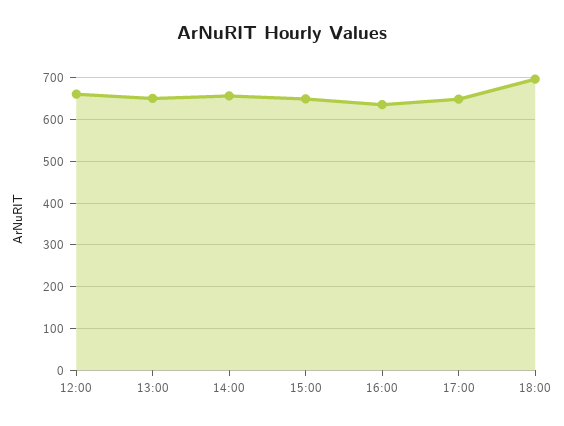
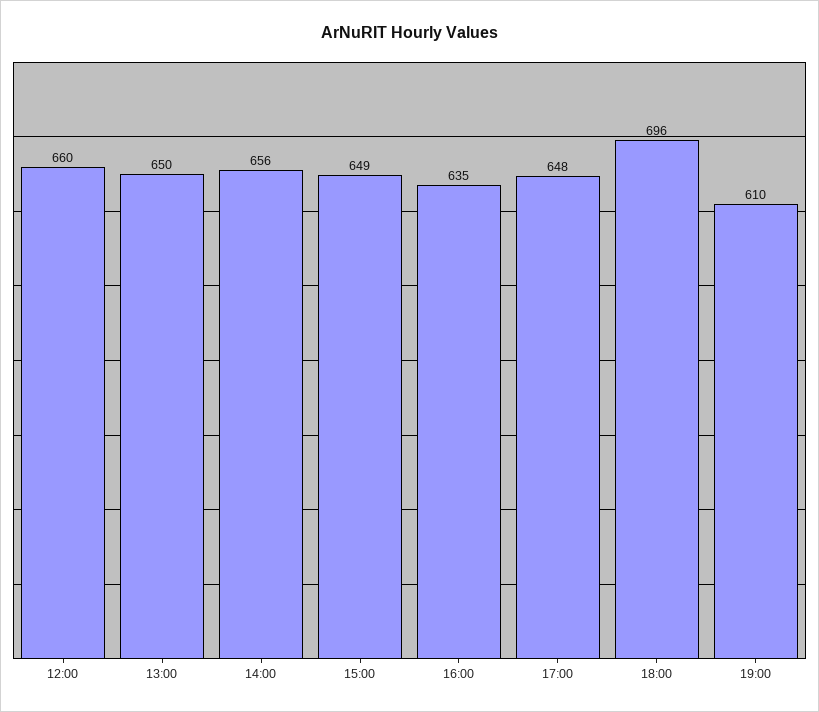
19:00: none -> 610

